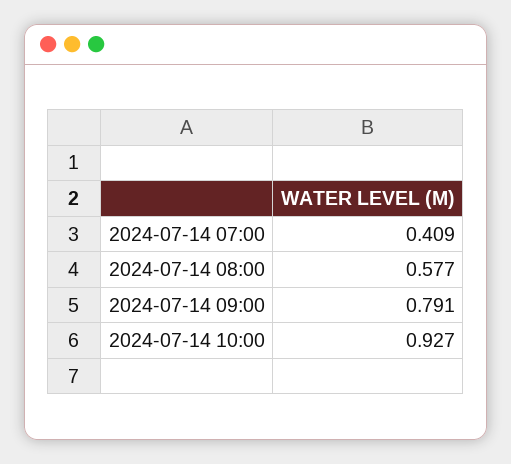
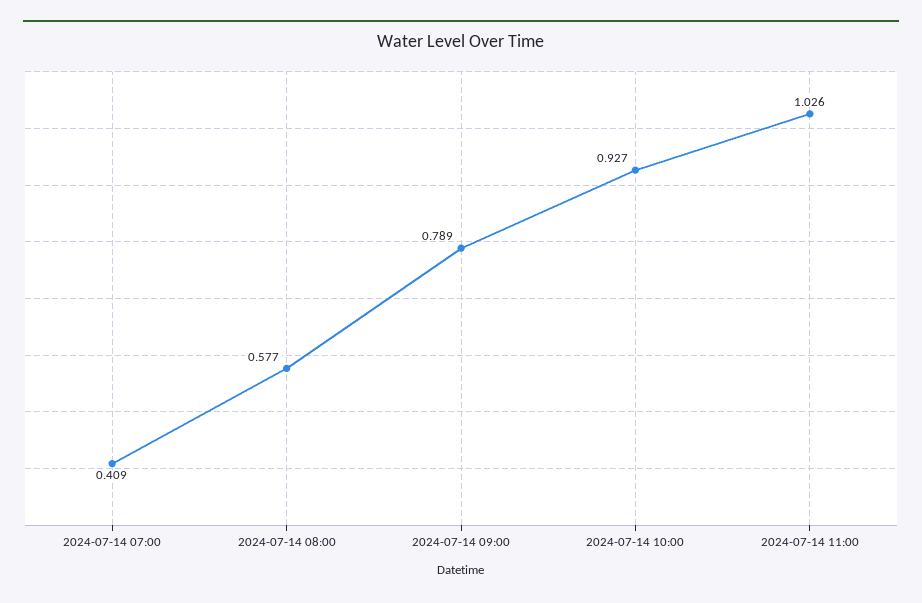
2024-07-14 09:00: 0.791 -> 0.789
2024-07-14 11:00: none -> 1.026

